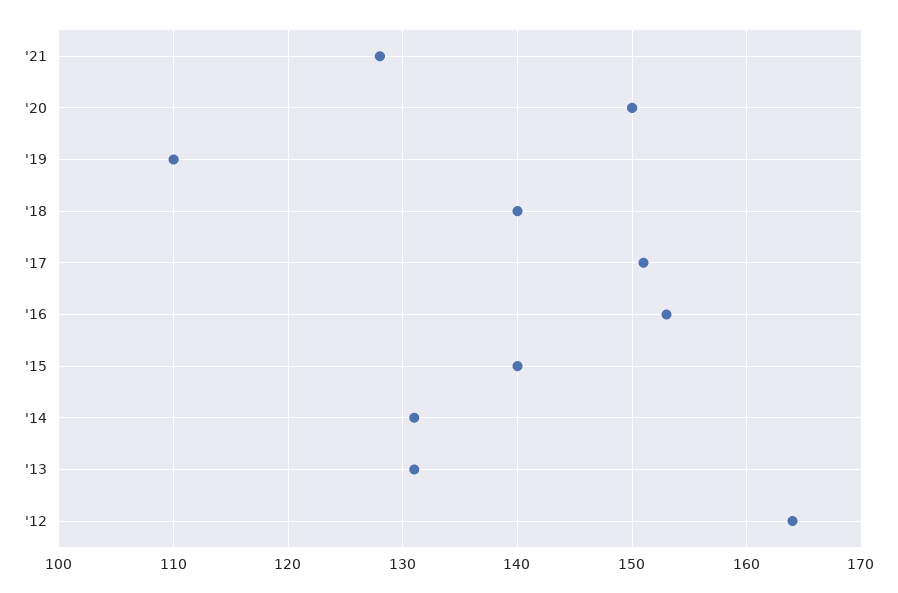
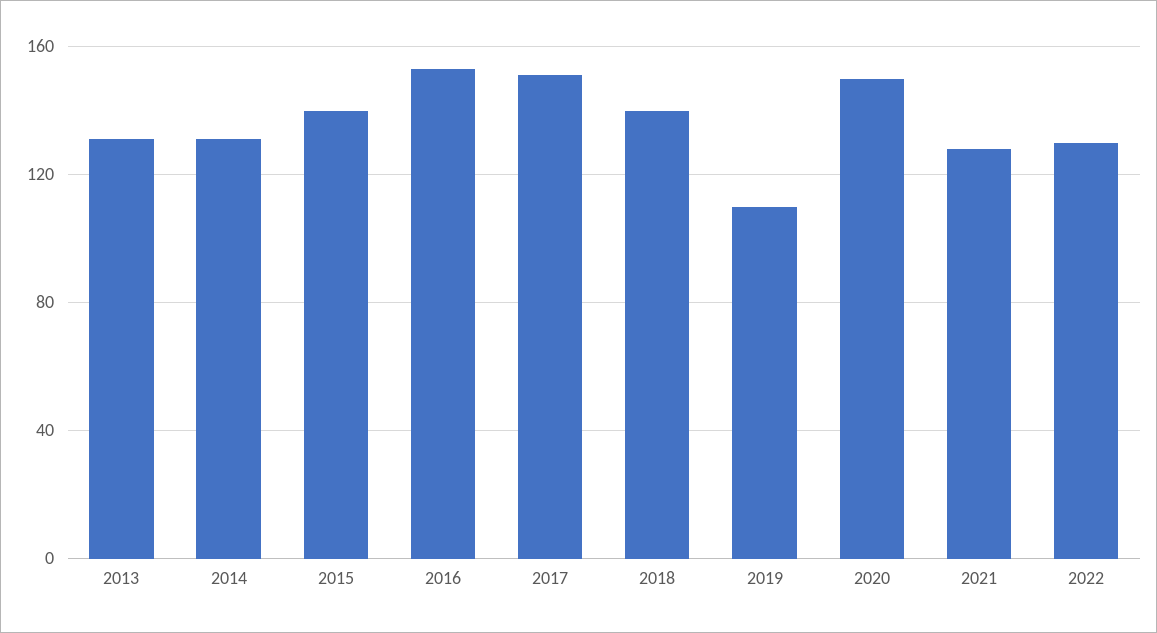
'12: 164 -> none
2022: none -> 130

